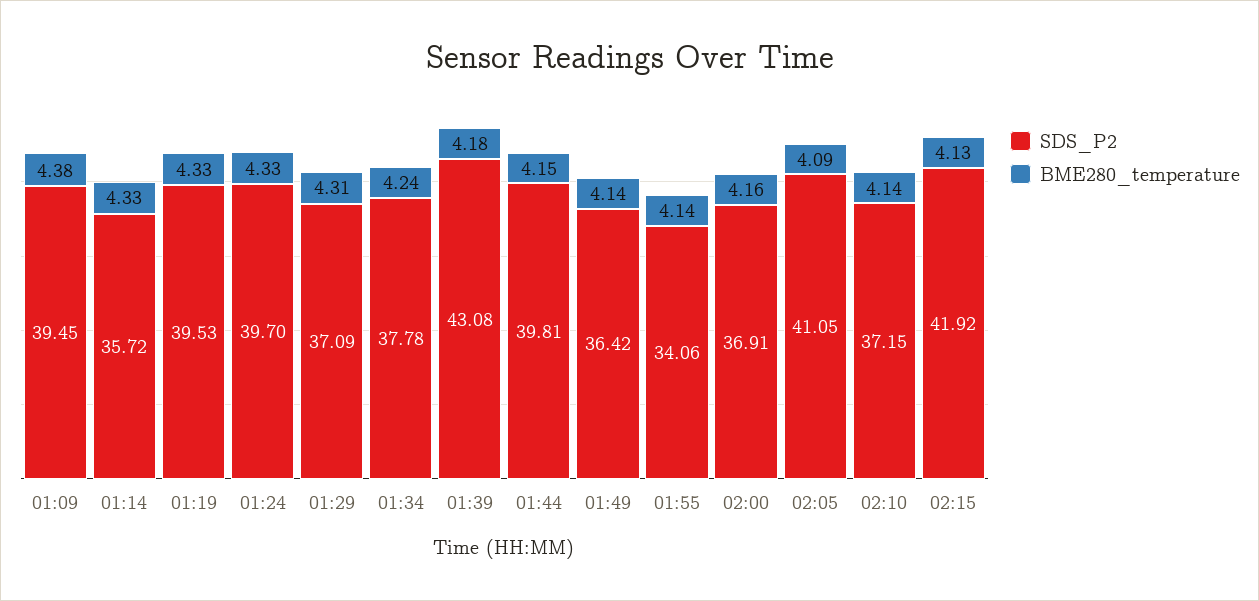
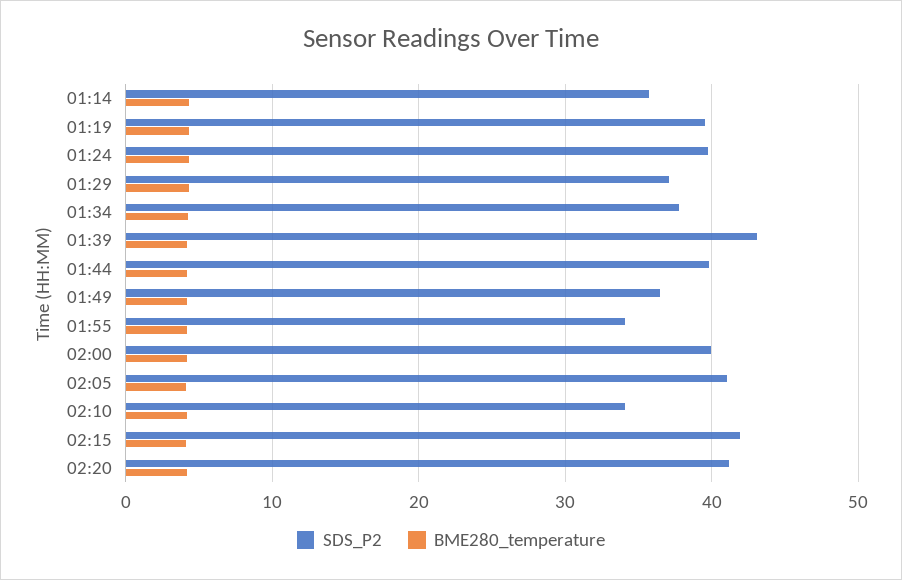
SDS_P2, 01:09: 39.45 -> none
BME280_temperature, 01:09: 4.38 -> none
SDS_P2, 02:00: 36.91 -> 40
SDS_P2, 02:10: 37.15 -> 34
SDS_P2, 02:20: none -> 41
BME280_temperature, 02:20: none -> 4

